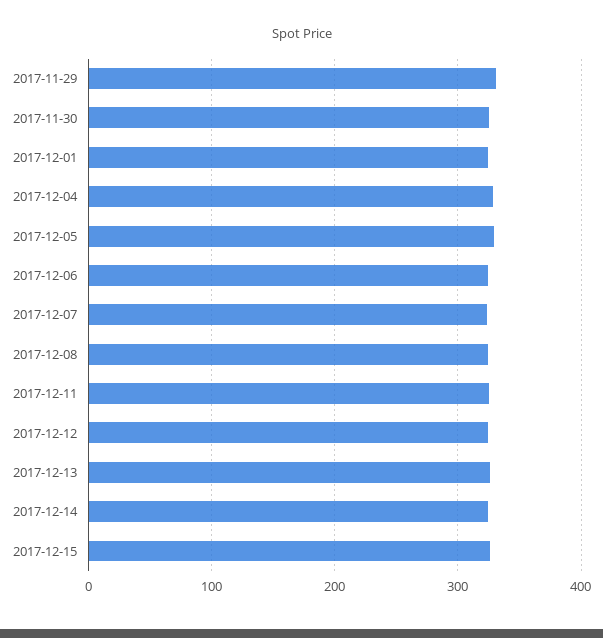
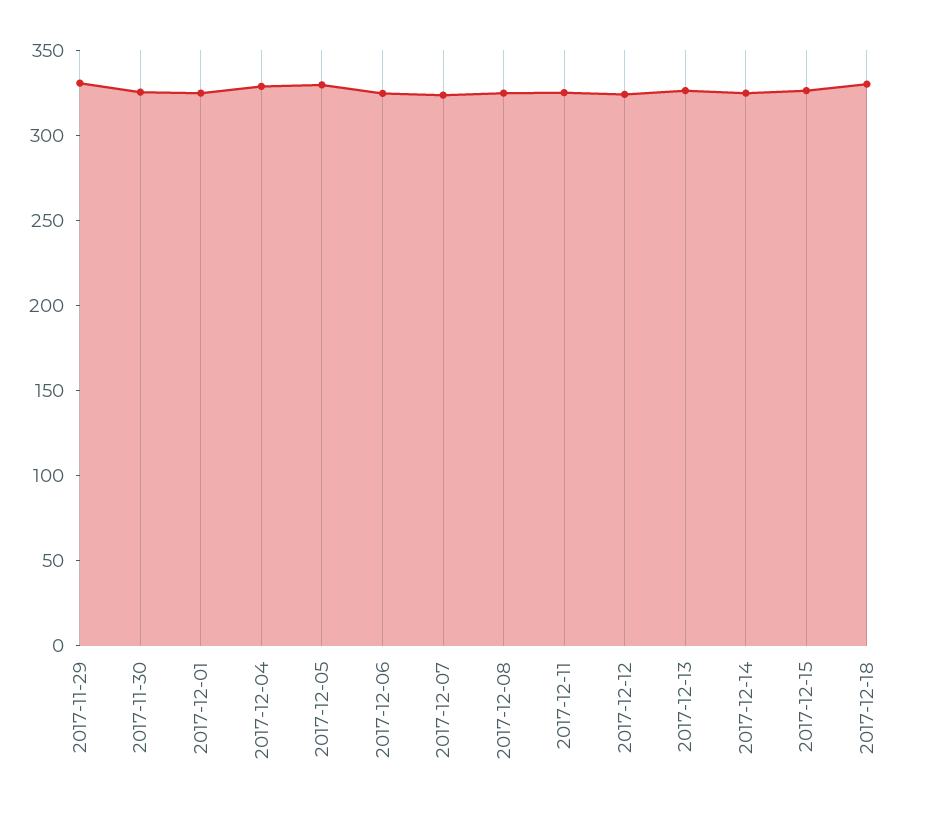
2017-12-18: none -> 330

